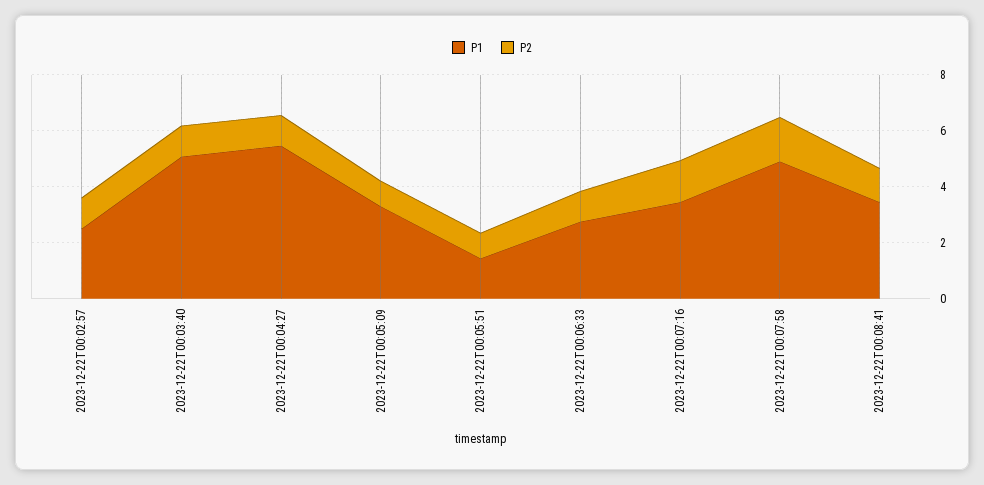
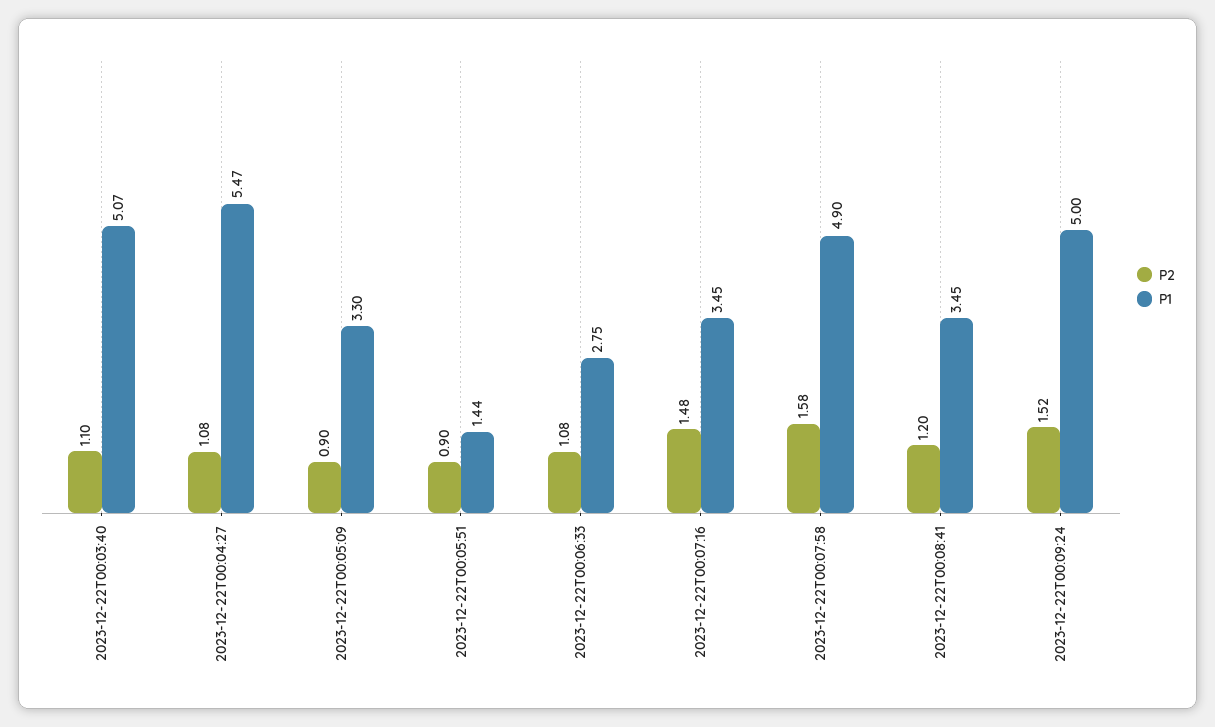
P1, 2023-12-22T00:02:57: 2.5 -> none
P2, 2023-12-22T00:02:57: 1 -> none
P2, 2023-12-22T00:09:24: none -> 1.52
P1, 2023-12-22T00:09:24: none -> 5

